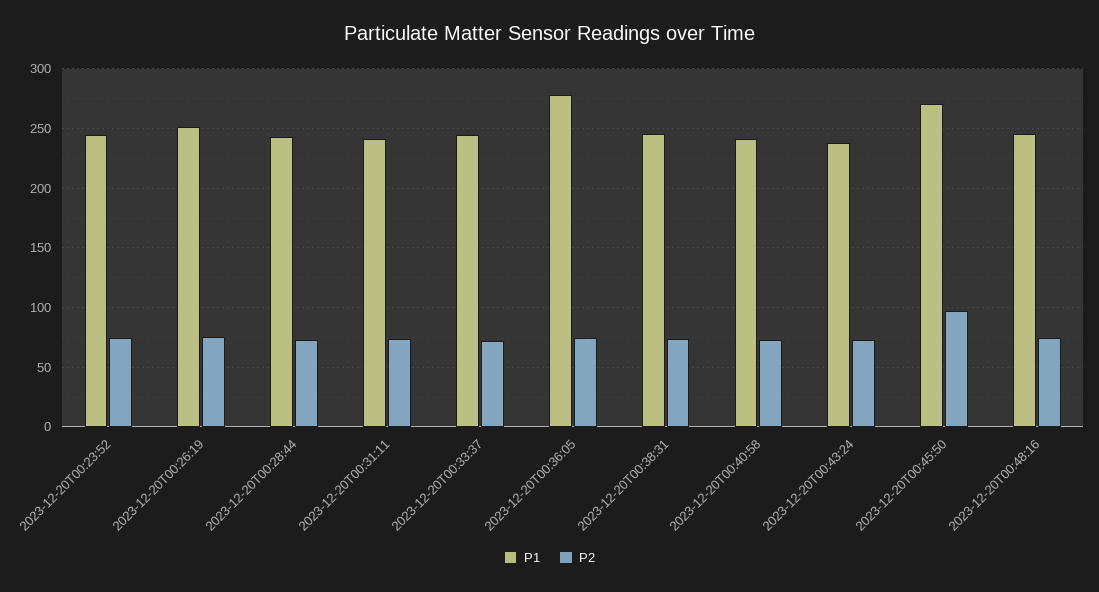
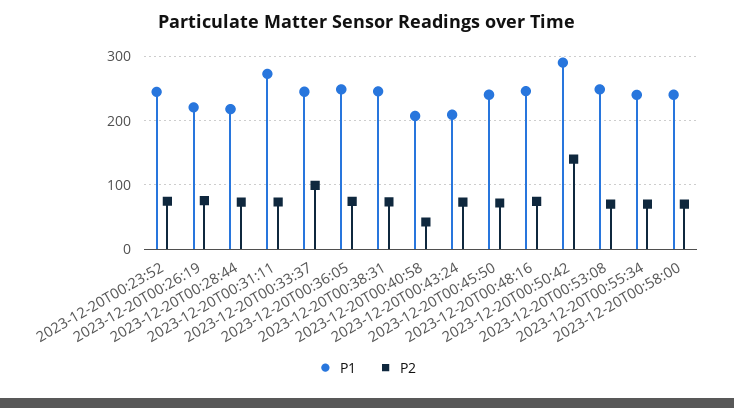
P1, 2023-12-20T00:26:19: 250 -> 220
P1, 2023-12-20T00:28:44: 240 -> 220
P1, 2023-12-20T00:31:11: 240 -> 270
P2, 2023-12-20T00:33:37: 70 -> 100
P1, 2023-12-20T00:36:05: 280 -> 250
P1, 2023-12-20T00:40:58: 240 -> 210
P2, 2023-12-20T00:40:58: 70 -> 40
P1, 2023-12-20T00:43:24: 240 -> 210
P1, 2023-12-20T00:45:50: 270 -> 240
P2, 2023-12-20T00:45:50: 100 -> 70
P1, 2023-12-20T00:50:42: none -> 290
P2, 2023-12-20T00:50:42: none -> 140
P1, 2023-12-20T00:53:08: none -> 250
P2, 2023-12-20T00:53:08: none -> 70
P1, 2023-12-20T00:55:34: none -> 240
P2, 2023-12-20T00:55:34: none -> 70
P1, 2023-12-20T00:58:00: none -> 240
P2, 2023-12-20T00:58:00: none -> 70

